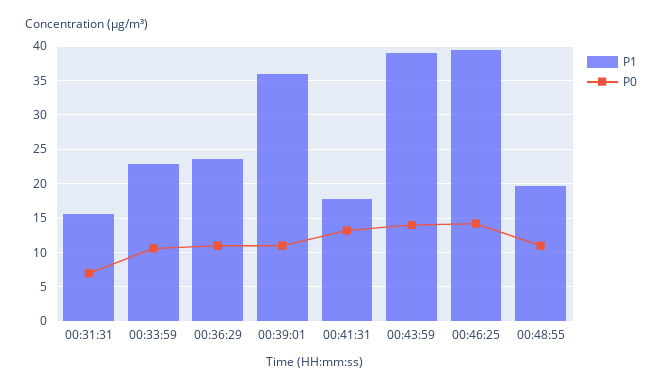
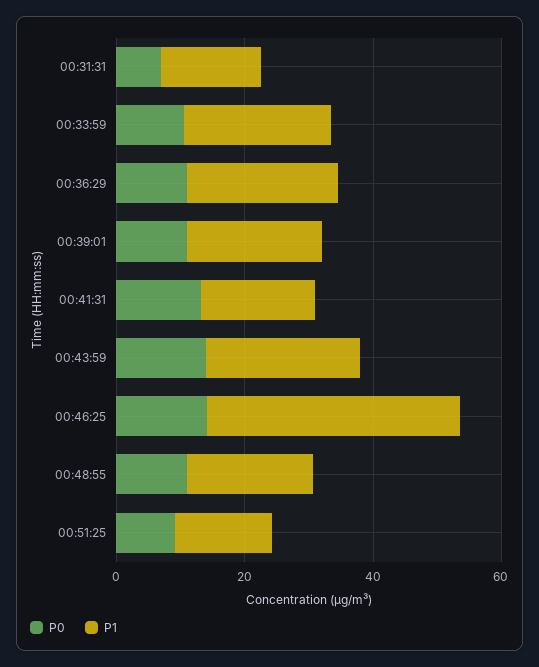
P1, 00:39:01: 36 -> 20
P1, 00:43:59: 39 -> 25
P0, 00:51:25: none -> 10
P1, 00:51:25: none -> 15

